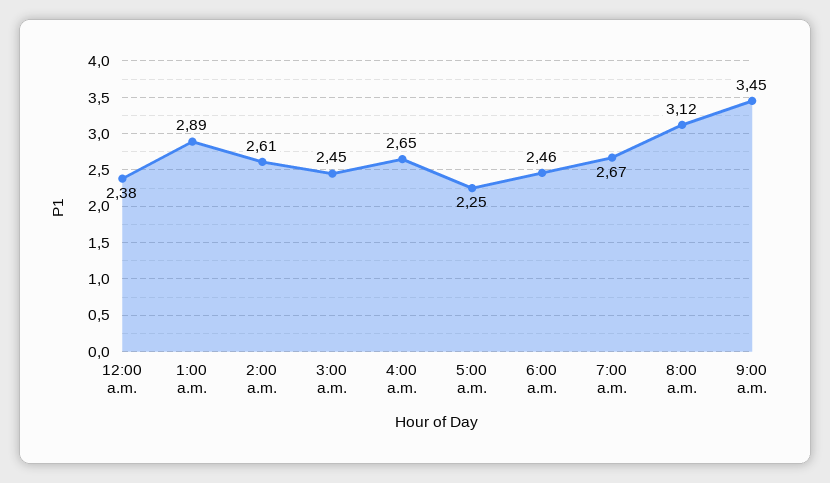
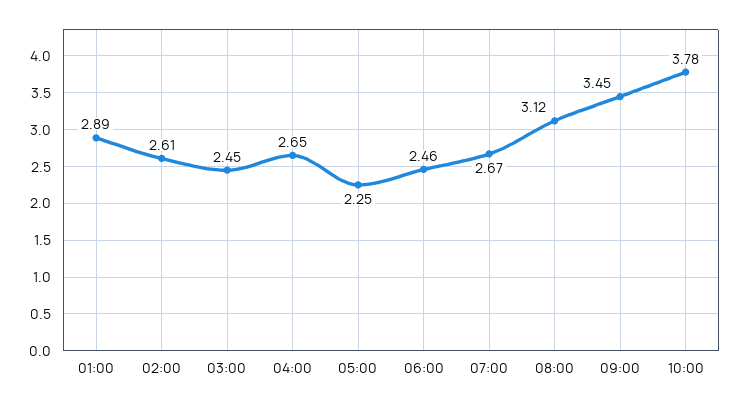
12:00 a.m.: 2.38 -> none
10:00: none -> 3.78

